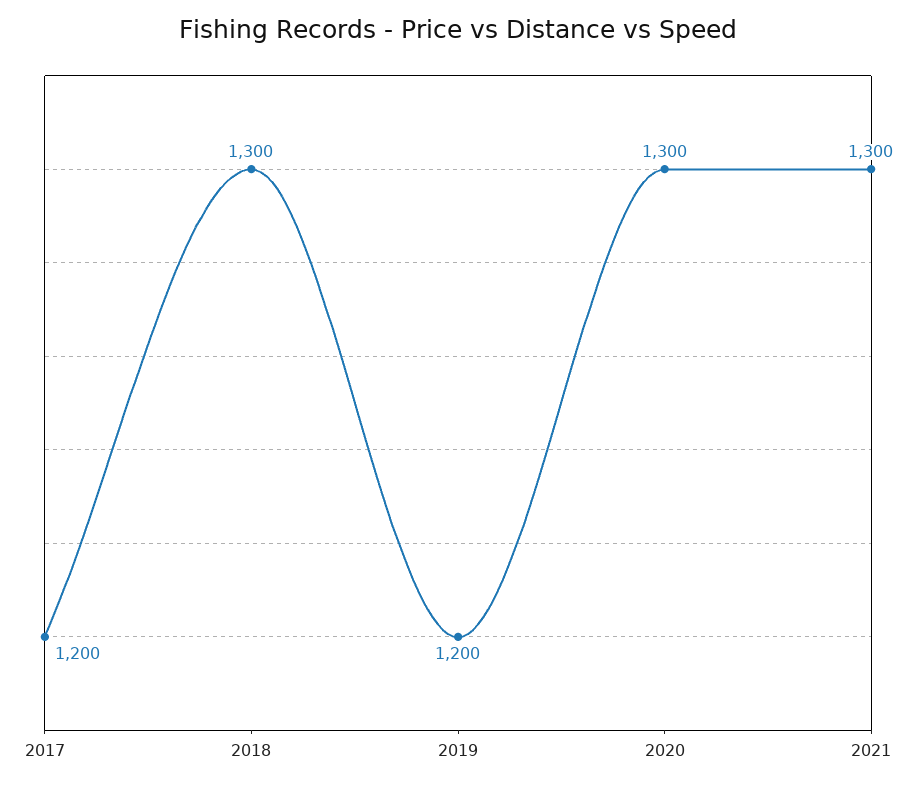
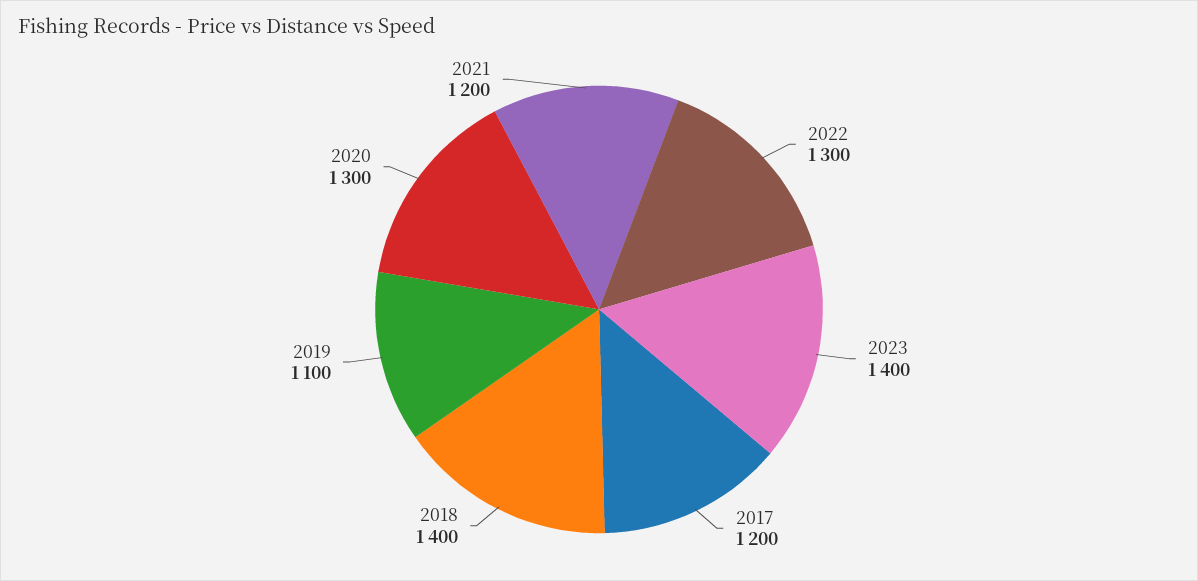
2018: 1300 -> 1400
2019: 1200 -> 1100
2021: 1300 -> 1200
2022: none -> 1300
2023: none -> 1400

